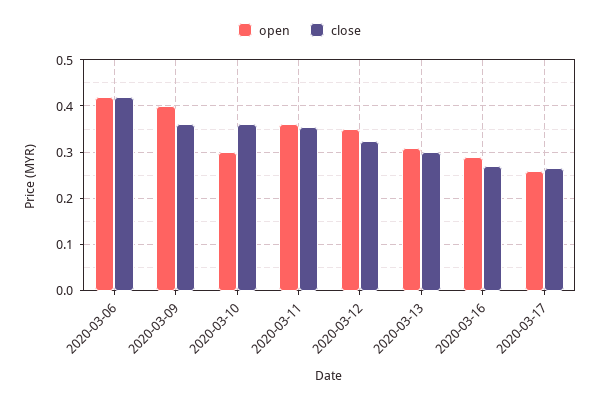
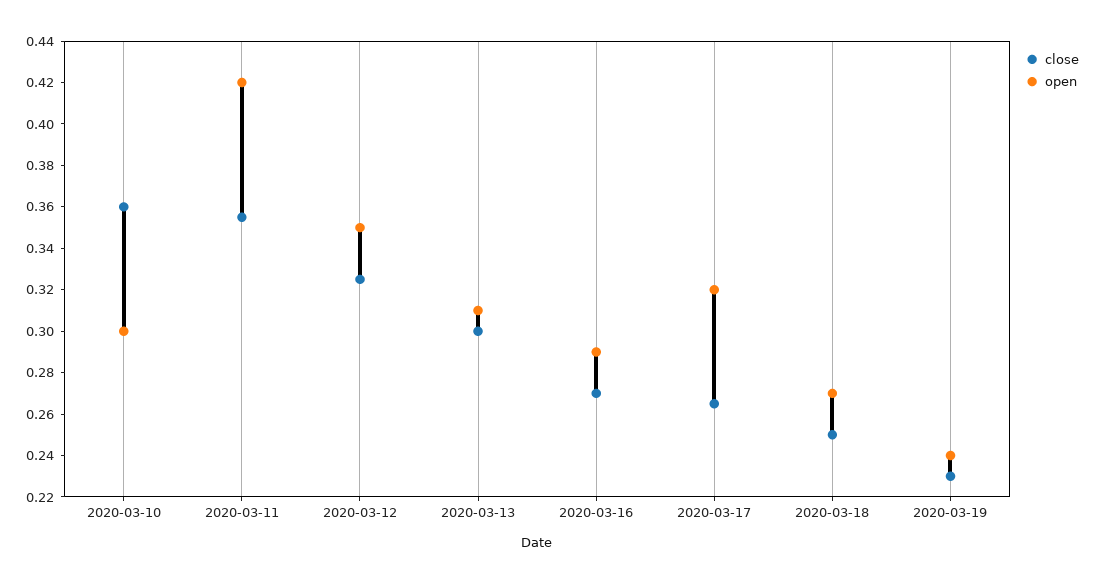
open, 2020-03-06: 0.42 -> none
close, 2020-03-06: 0.42 -> none
open, 2020-03-09: 0.4 -> none
close, 2020-03-09: 0.36 -> none
open, 2020-03-11: 0.36 -> 0.42
open, 2020-03-17: 0.26 -> 0.32
close, 2020-03-18: none -> 0.25
open, 2020-03-18: none -> 0.27
close, 2020-03-19: none -> 0.23
open, 2020-03-19: none -> 0.24

